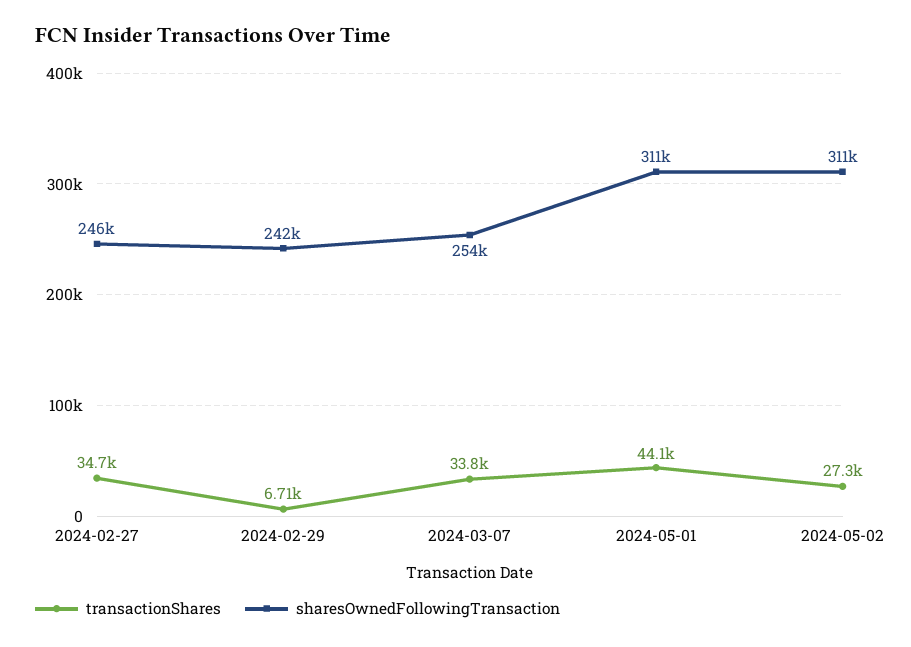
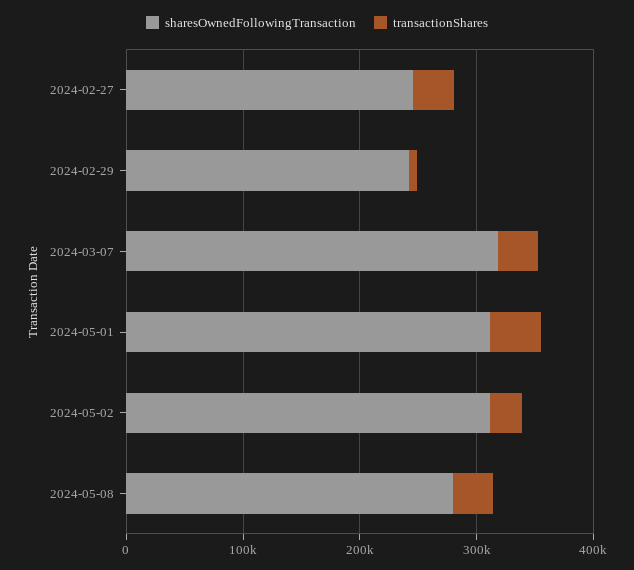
sharesOwnedFollowingTransaction, 2024-03-07: 254000 -> 320000
sharesOwnedFollowingTransaction, 2024-05-08: none -> 280000
transactionShares, 2024-05-08: none -> 40000

